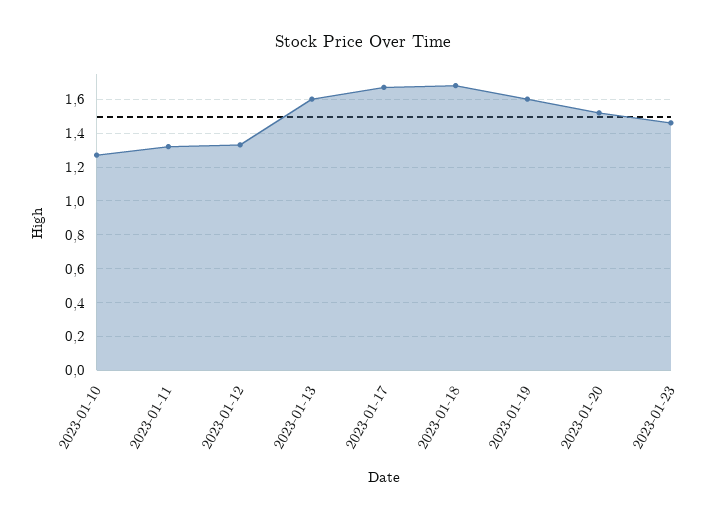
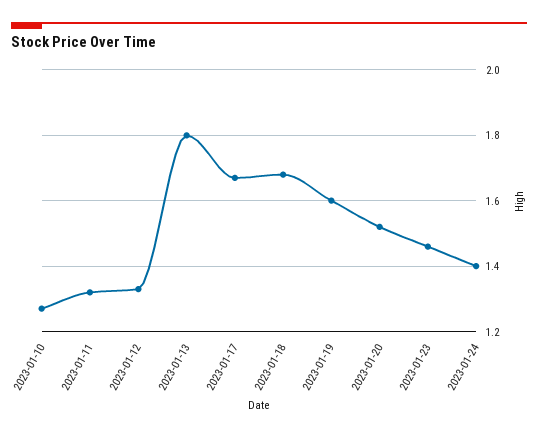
2023-01-13: 1.6 -> 1.8
2023-01-24: none -> 1.4

